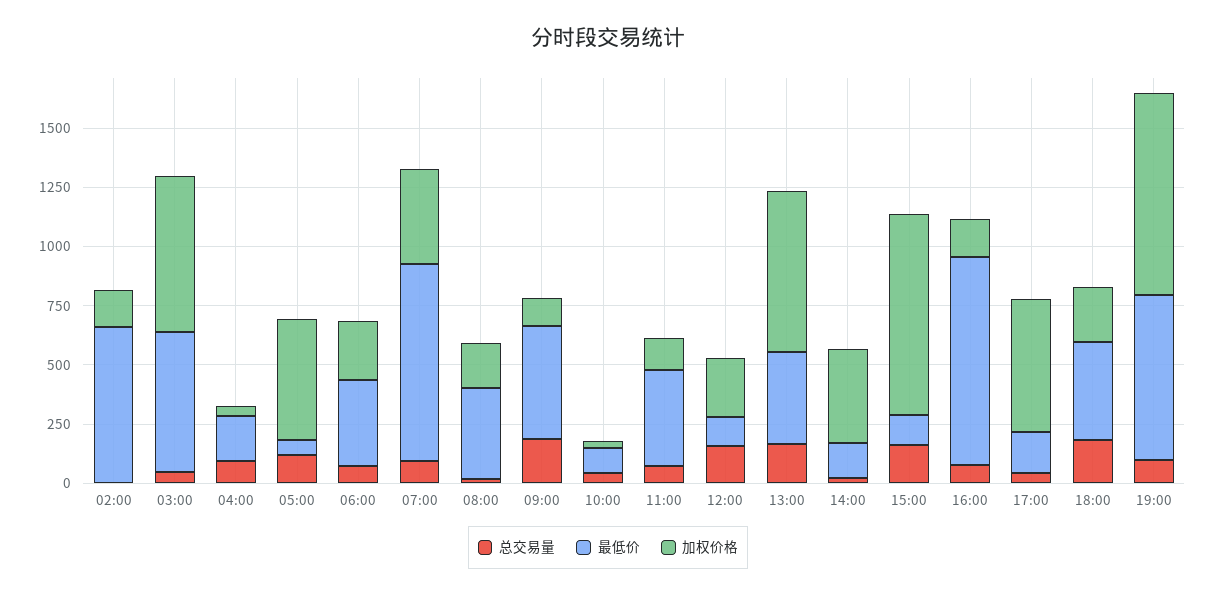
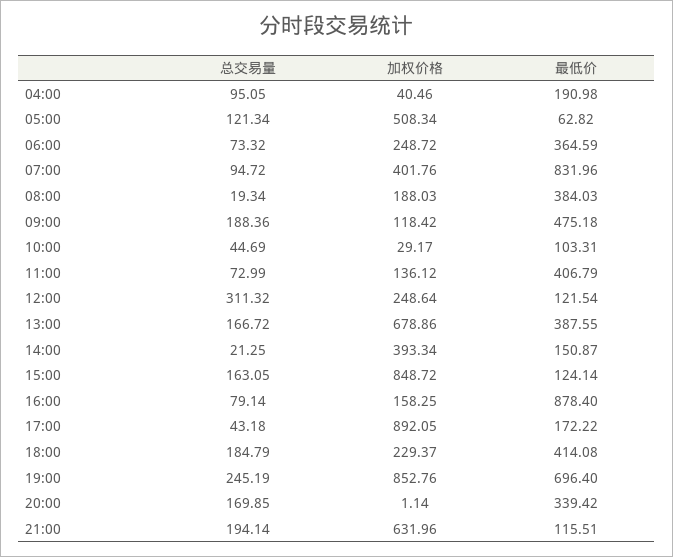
总交易量, 02:00: 0 -> none
最低价, 02:00: 650 -> none
加权价格, 02:00: 150 -> none
总交易量, 03:00: 50 -> none
最低价, 03:00: 600 -> none
加权价格, 03:00: 650 -> none
总交易量, 12:00: 150 -> 311.32
加权价格, 17:00: 550 -> 892.05
总交易量, 19:00: 100 -> 245.19
总交易量, 20:00: none -> 169.85
加权价格, 20:00: none -> 1.14
最低价, 20:00: none -> 339.42
总交易量, 21:00: none -> 194.14
加权价格, 21:00: none -> 631.96
最低价, 21:00: none -> 115.51

